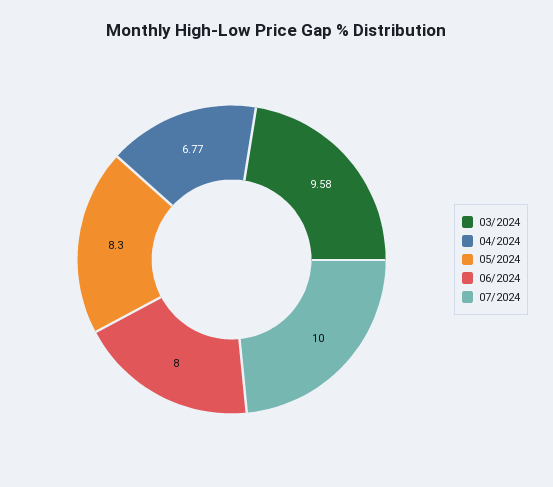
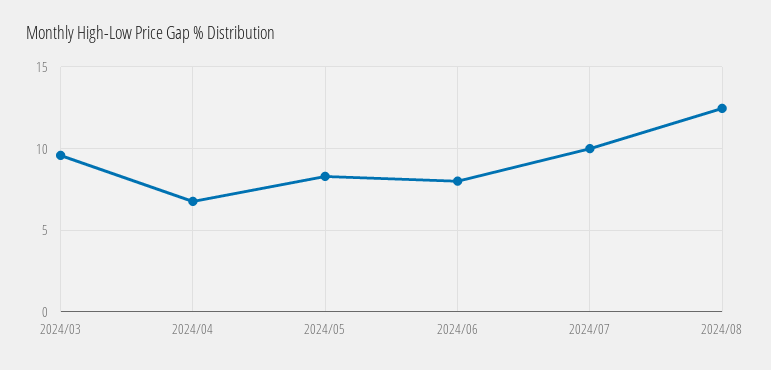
2024/08: none -> 12.5

